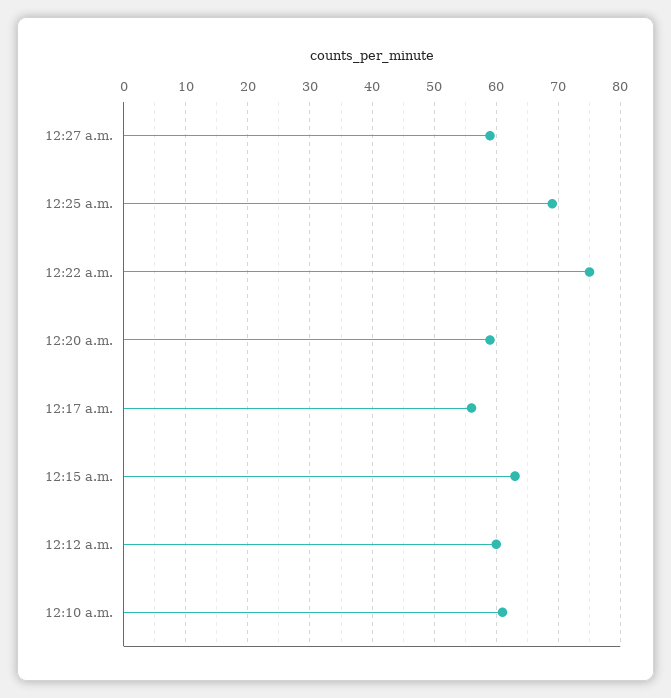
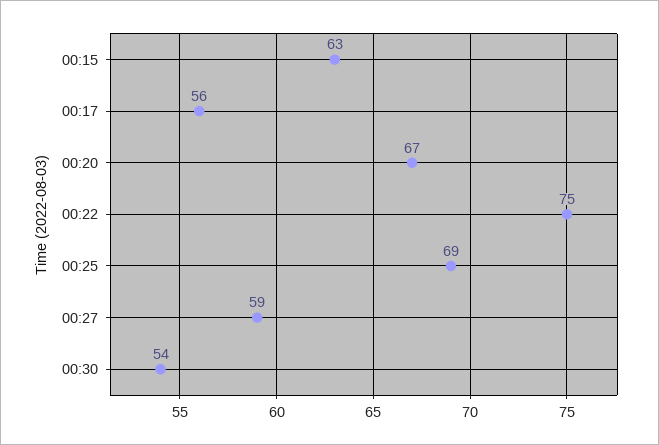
12:20 a.m.: 59 -> 67
12:12 a.m.: 60 -> none
12:10 a.m.: 61 -> none
00:30: none -> 54

